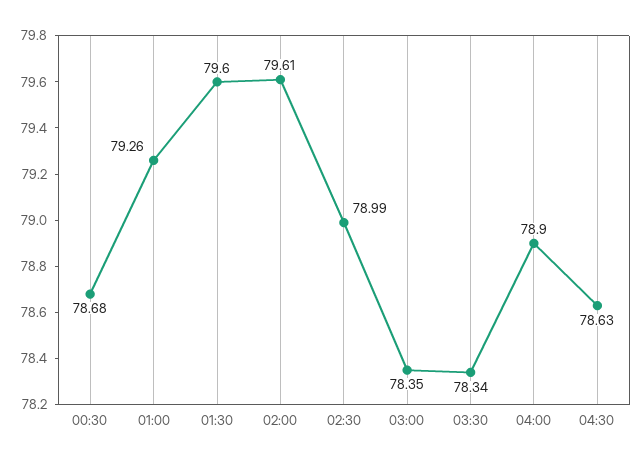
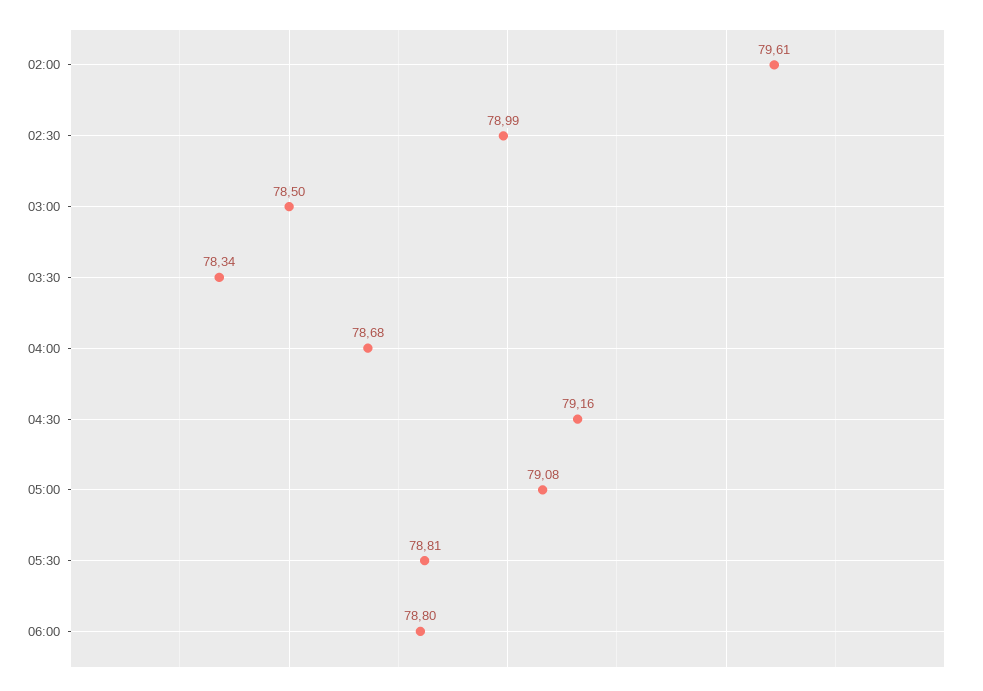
00:30: 78.68 -> none
01:00: 79.26 -> none
01:30: 79.6 -> none
03:00: 78.35 -> 78.5
04:00: 78.9 -> 78.68
04:30: 78.63 -> 79.16
05:00: none -> 79.08
05:30: none -> 78.81
06:00: none -> 78.8

